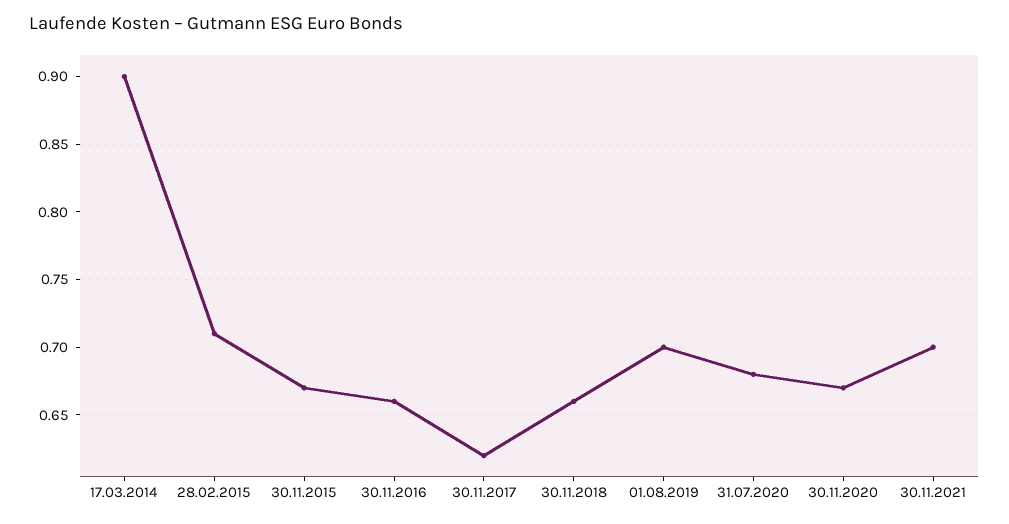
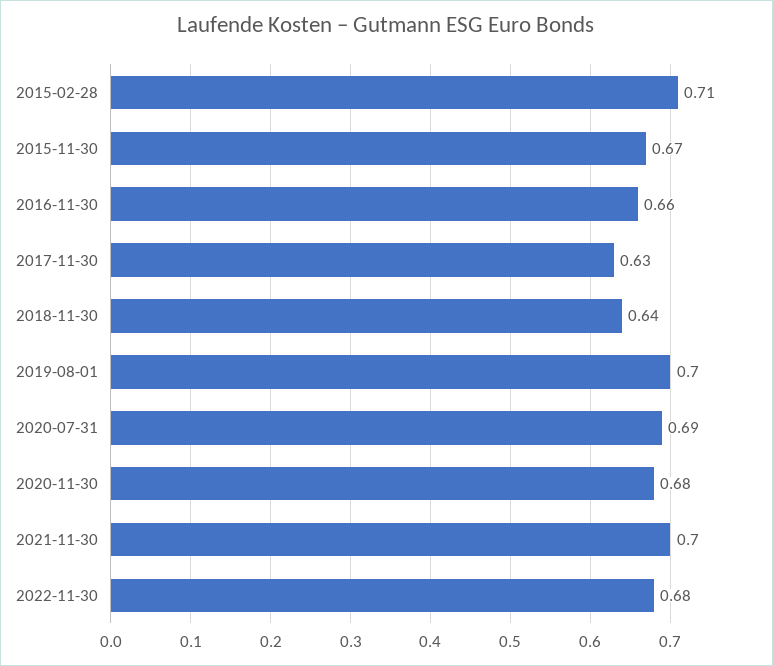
17.03.2014: 0.9 -> none
30.11.2017: 0.62 -> 0.63
30.11.2018: 0.66 -> 0.64
31.07.2020: 0.68 -> 0.69
30.11.2020: 0.67 -> 0.68
2022-11-30: none -> 0.68

